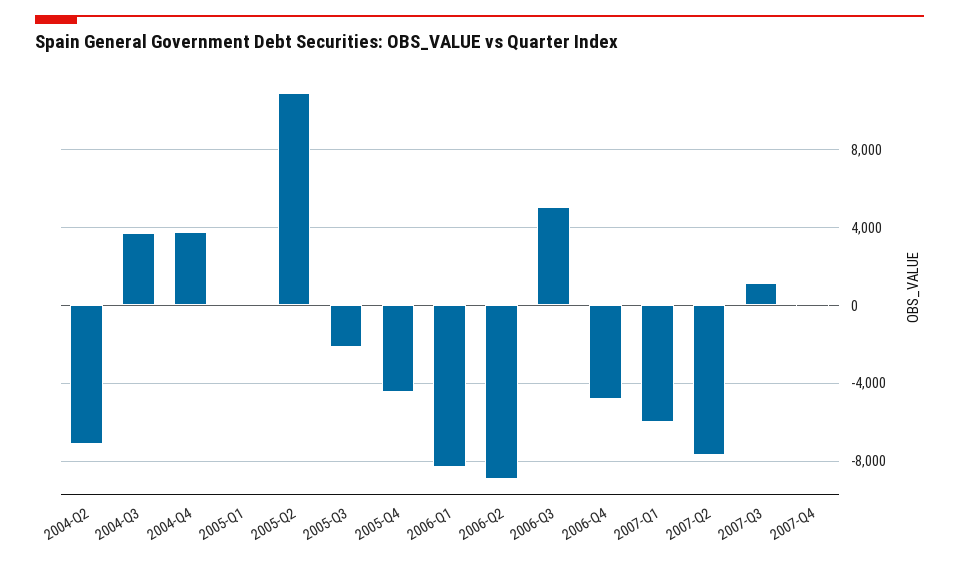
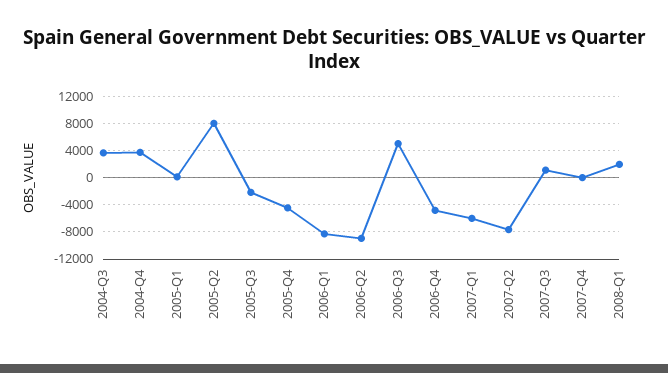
2004-Q2: -7000 -> none
2005-Q2: 11000 -> 8000
2008-Q1: none -> 2000

